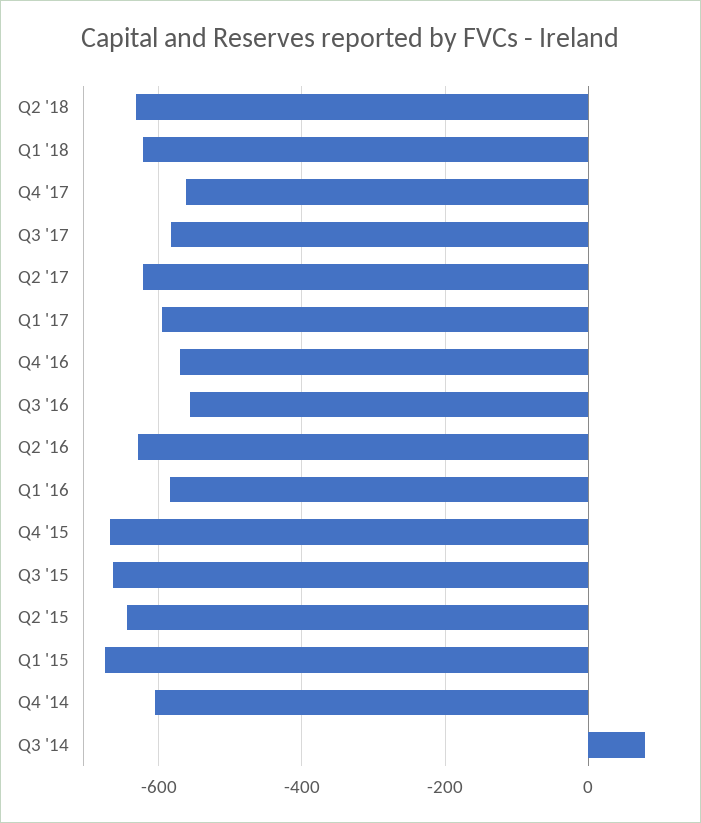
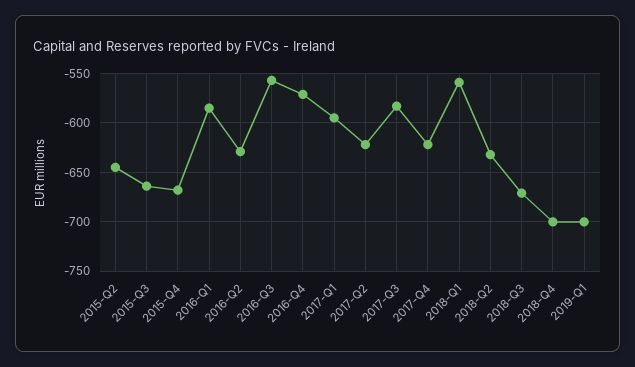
Q1 '18: -620 -> -560
Q4 '17: -560 -> -620
Q1 '15: -680 -> none
Q4 '14: -600 -> none
Q3 '14: 80 -> none
2018-Q3: none -> -670
2018-Q4: none -> -700
2019-Q1: none -> -700

